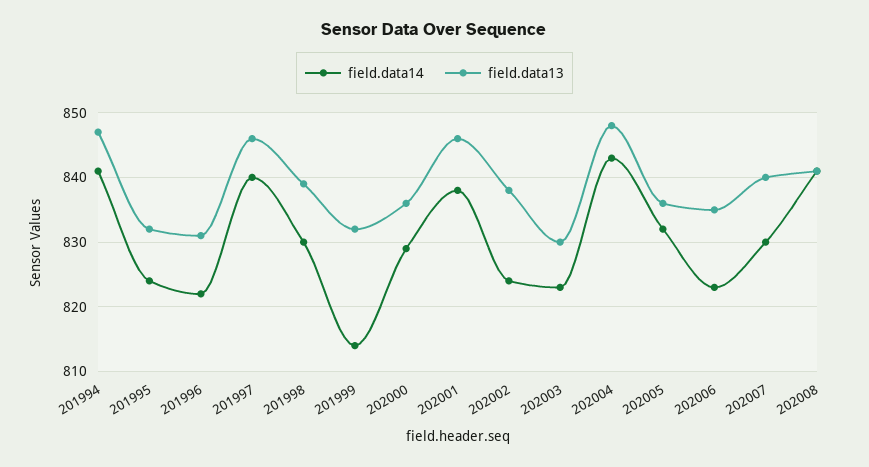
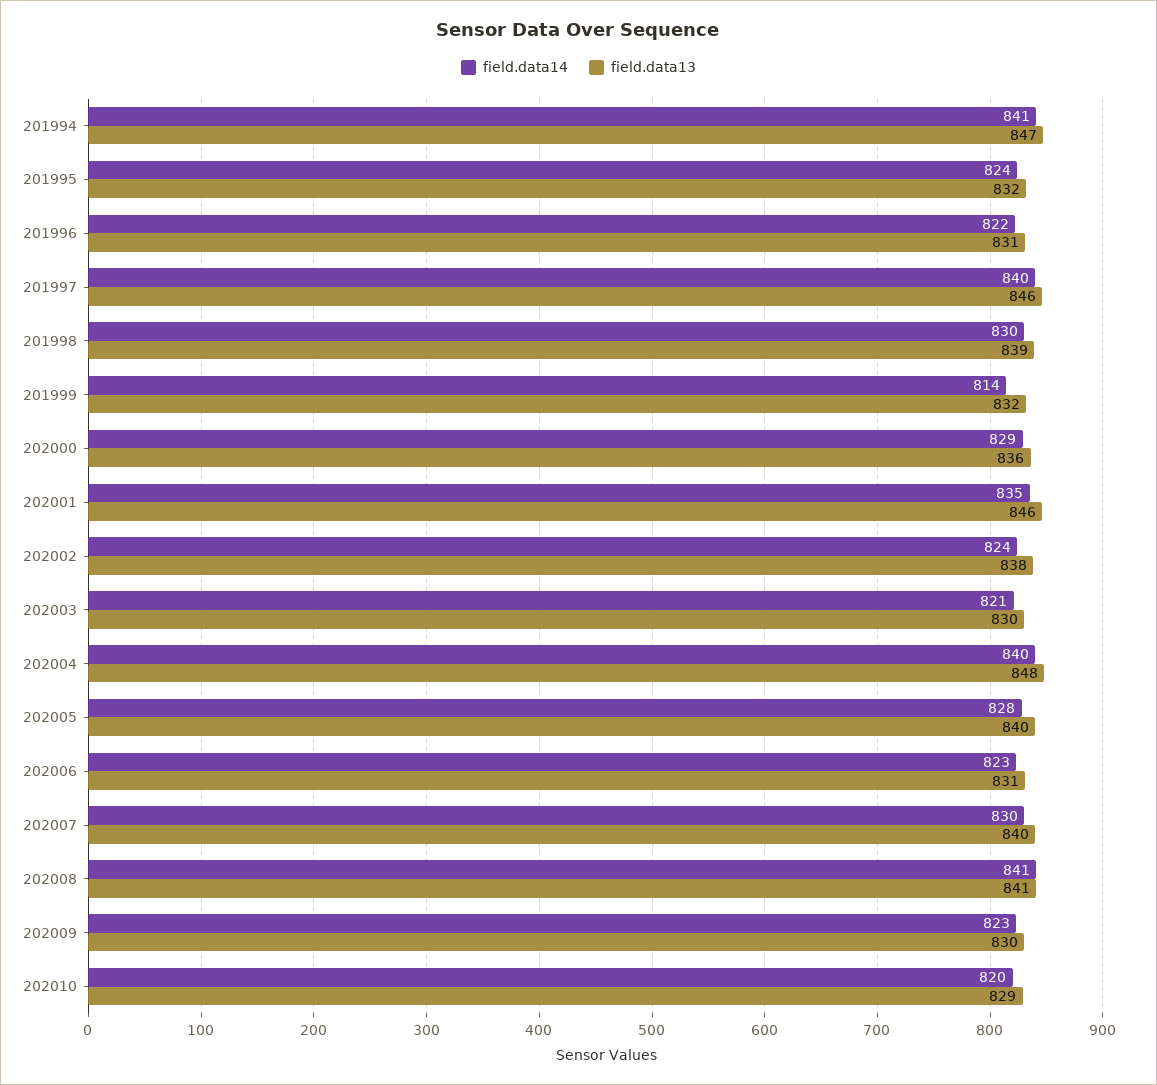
field.data14, 202001: 838 -> 835
field.data14, 202003: 823 -> 821
field.data14, 202004: 843 -> 840
field.data14, 202005: 832 -> 828
field.data13, 202005: 836 -> 840
field.data13, 202006: 835 -> 831
field.data14, 202009: none -> 823
field.data13, 202009: none -> 830
field.data14, 202010: none -> 820
field.data13, 202010: none -> 829

